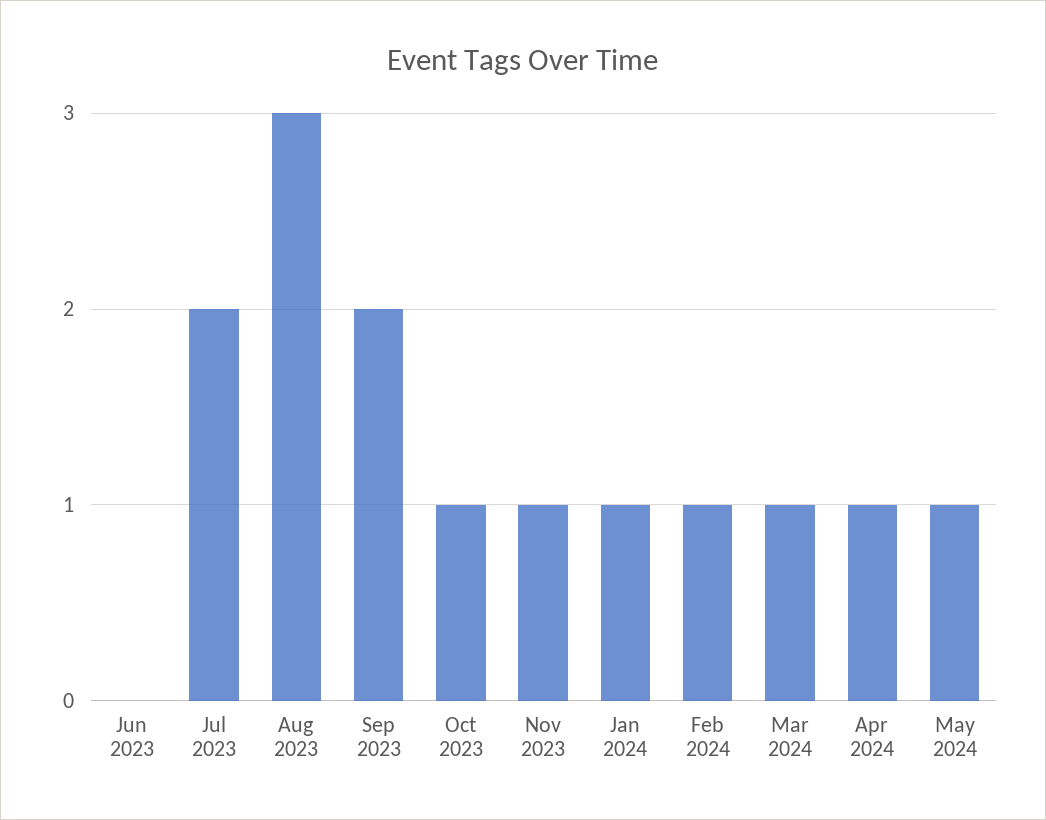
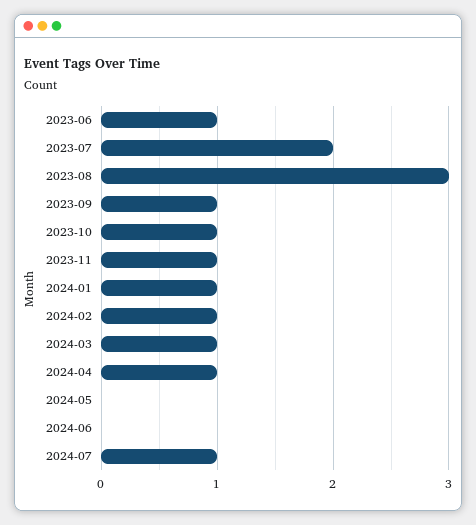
Jun 2023: 0 -> 1
Sep 2023: 2 -> 1
May 2024: 1 -> 0
2024-06: none -> 0
2024-07: none -> 1

